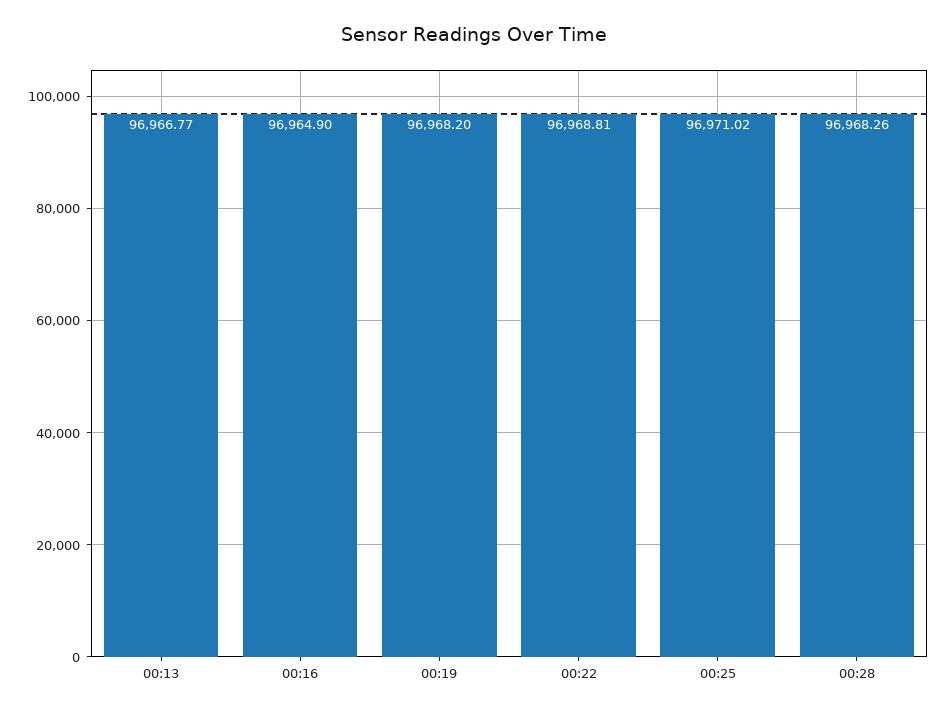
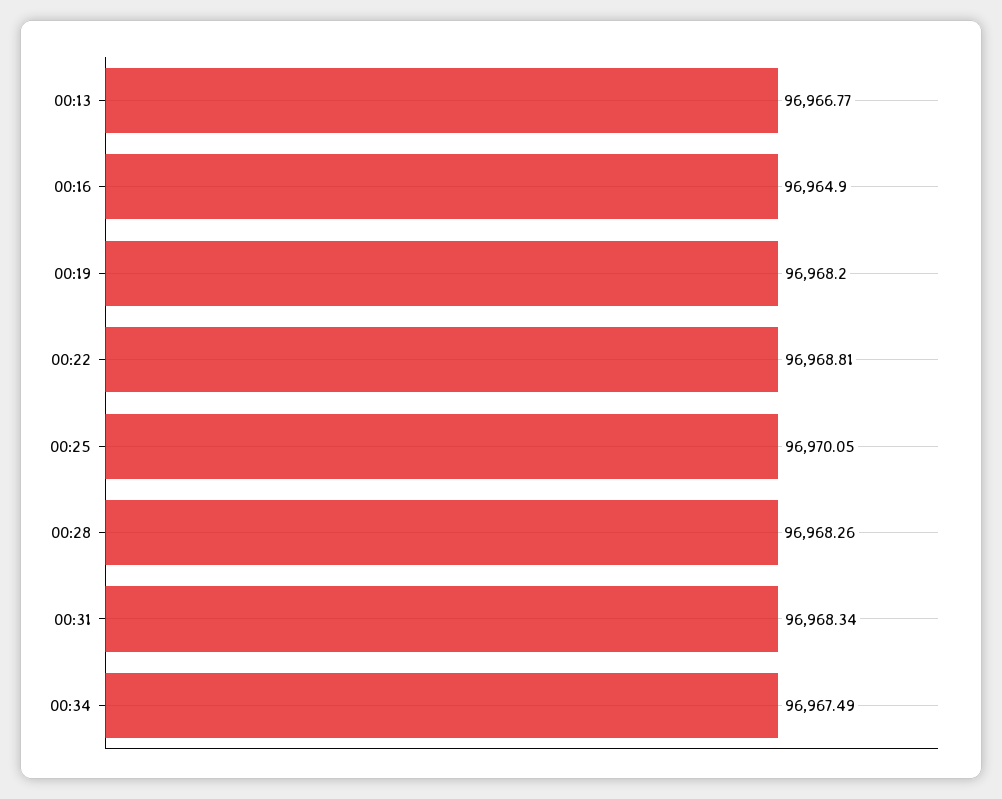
00:25: 96971.02 -> 96970.05
00:31: none -> 96968.34
00:34: none -> 96967.49

